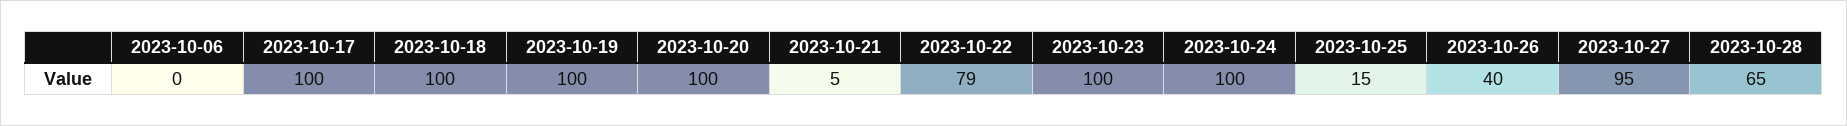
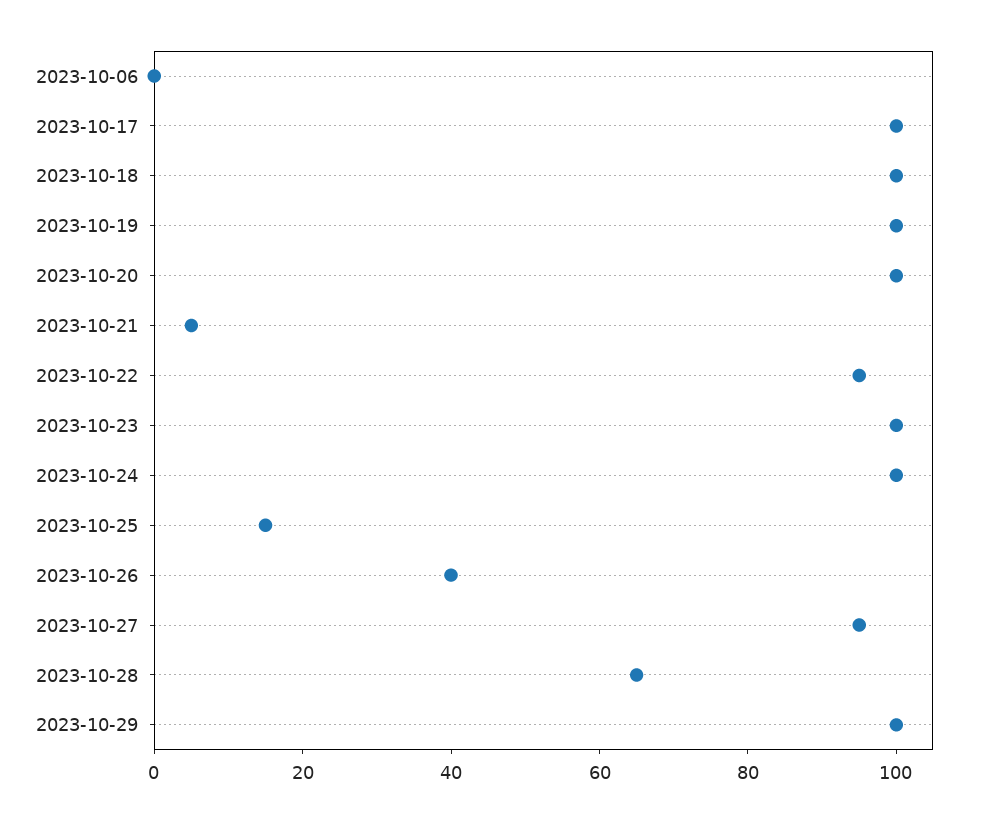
2023-10-22: 79 -> 95
2023-10-29: none -> 100

